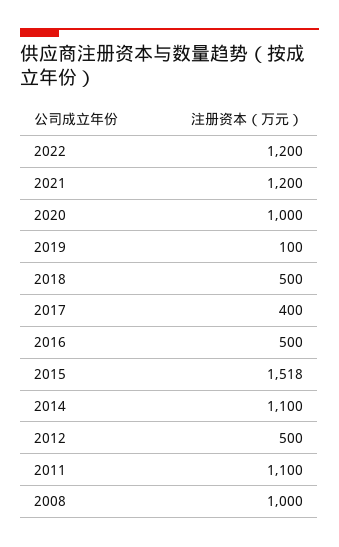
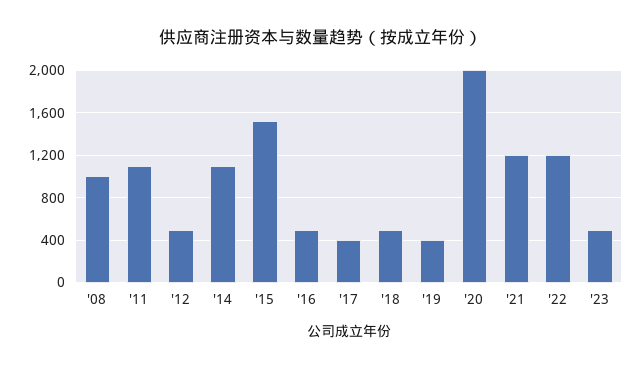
2020: 1000 -> 2000
2019: 100 -> 400
'23: none -> 500

